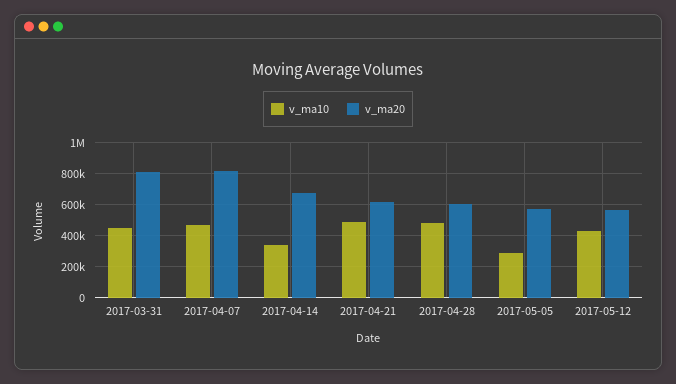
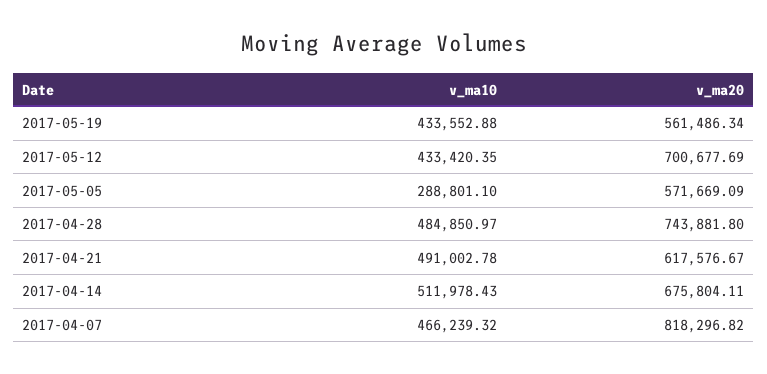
v_ma10, 2017-03-31: 450000 -> none
v_ma20, 2017-03-31: 800000 -> none
v_ma10, 2017-04-14: 350000 -> 511978.43
v_ma20, 2017-04-28: 600000 -> 743881.8
v_ma20, 2017-05-12: 550000 -> 700677.69
v_ma10, 2017-05-19: none -> 433552.88
v_ma20, 2017-05-19: none -> 561486.34

